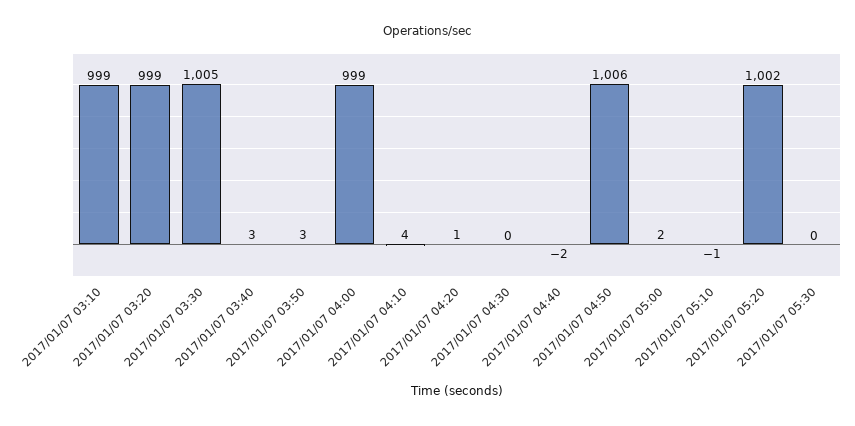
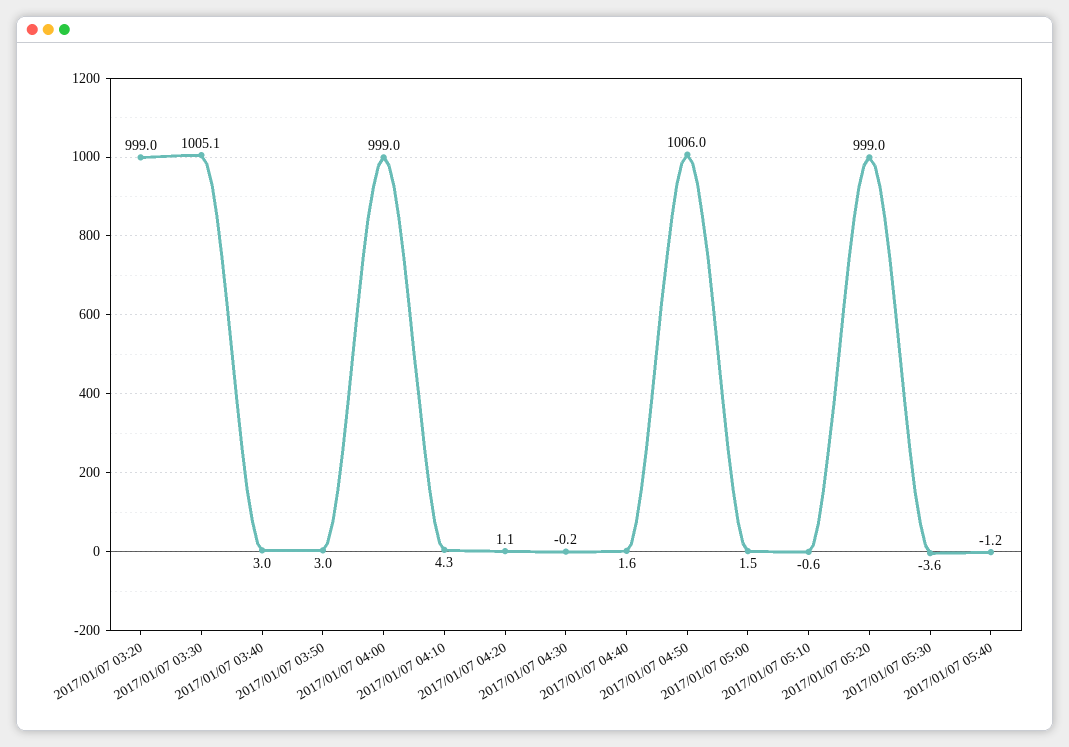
2017/01/07 03:10: 999 -> none
2017/01/07 04:40: -2 -> 1.6
2017/01/07 05:20: 1002 -> 999
2017/01/07 05:30: 0 -> -3.6
2017/01/07 05:40: none -> -1.2

